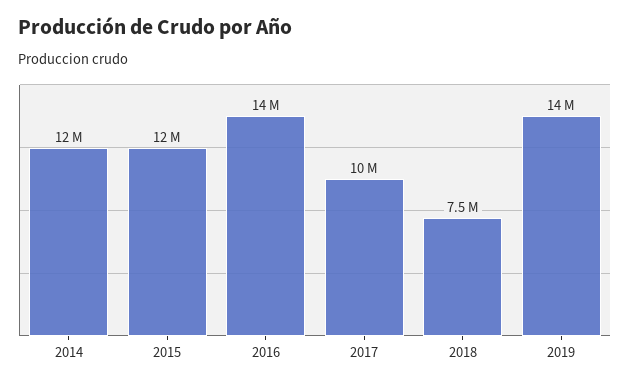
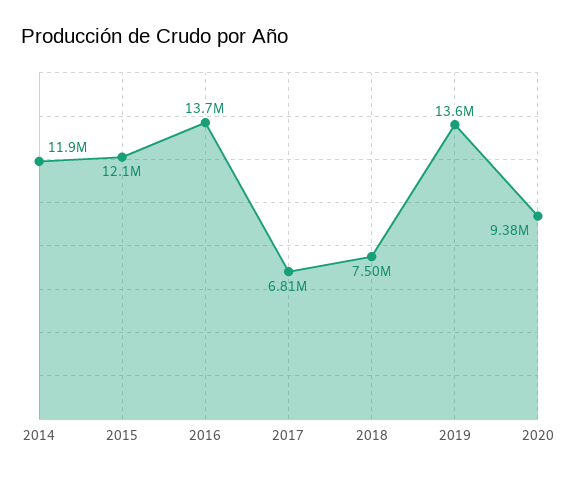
2017: 10000000 -> 6810000
2020: none -> 9380000

